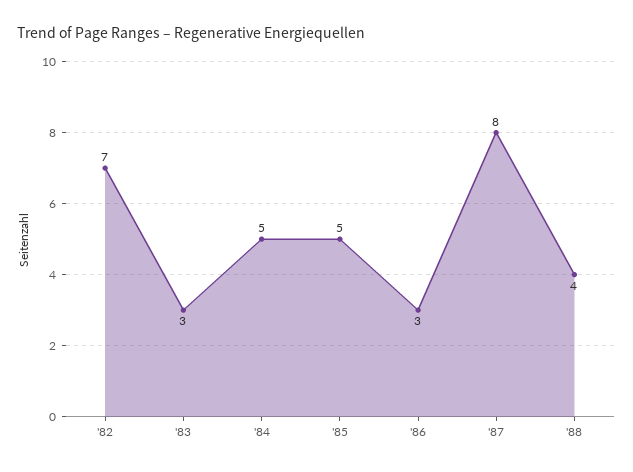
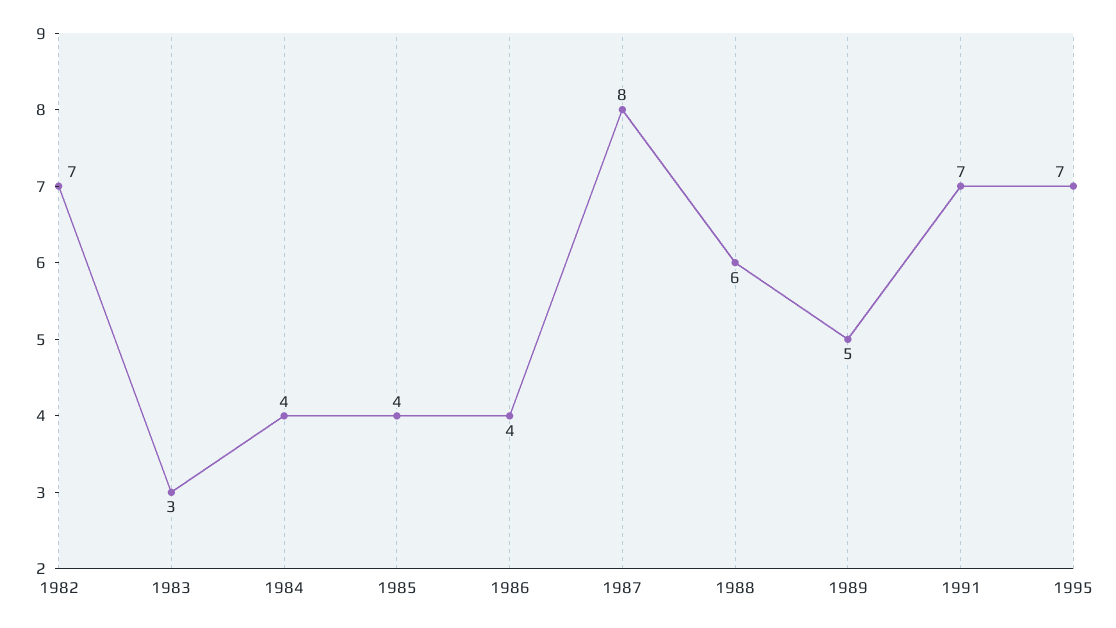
'84: 5 -> 4
'85: 5 -> 4
'86: 3 -> 4
'88: 4 -> 6
1989: none -> 5
1991: none -> 7
1995: none -> 7

